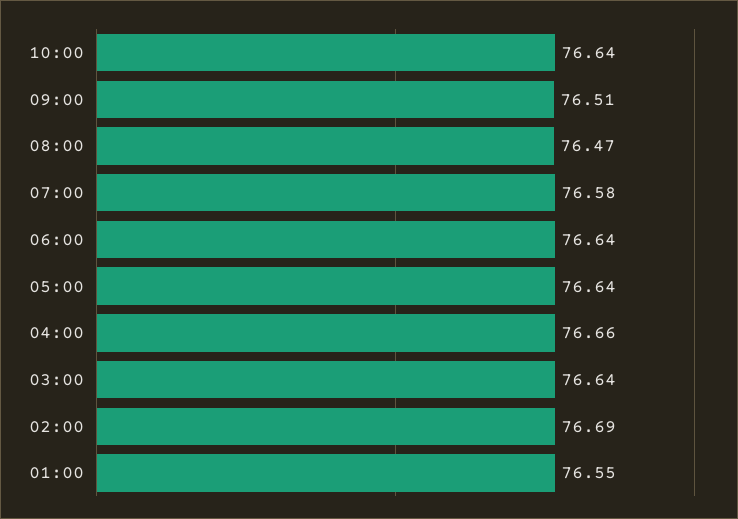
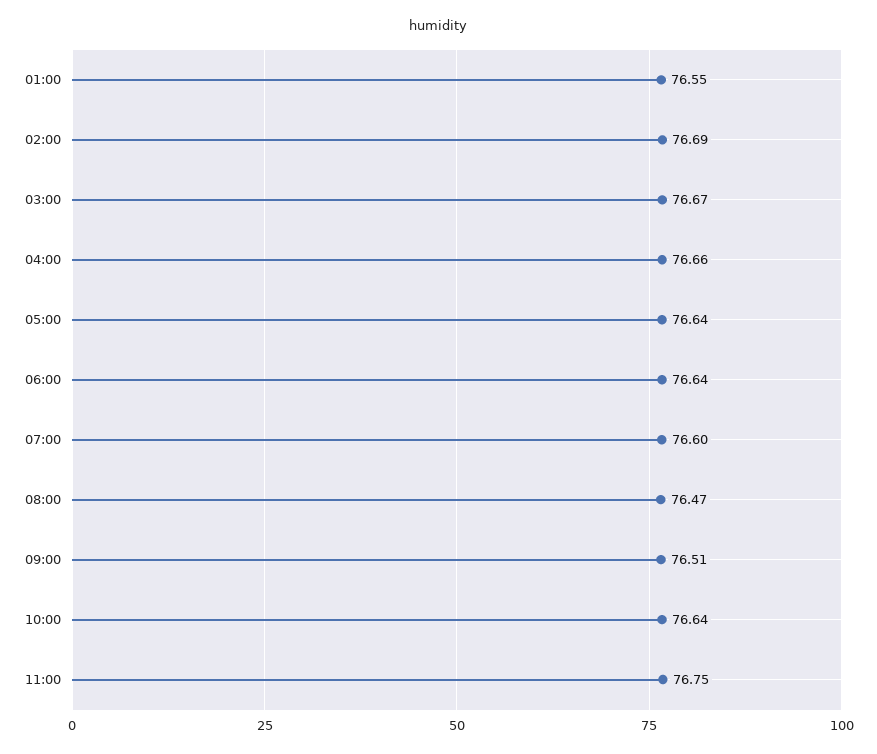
07:00: 76.58 -> 76.6
03:00: 76.64 -> 76.67
11:00: none -> 76.75

